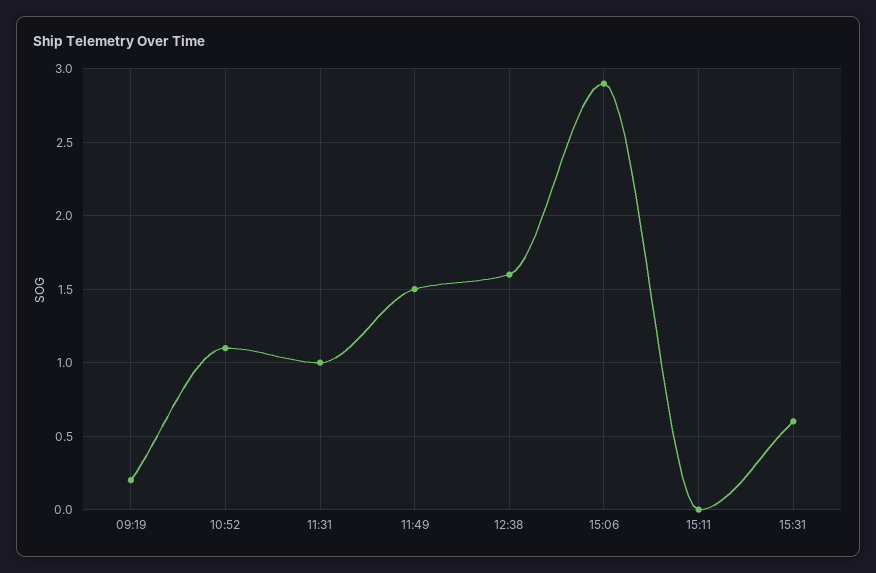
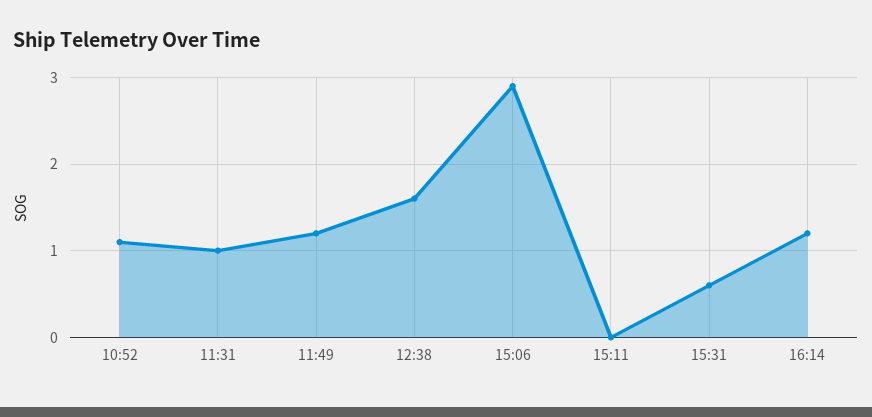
09:19: 0.2 -> none
11:49: 1.5 -> 1.2
16:14: none -> 1.2

